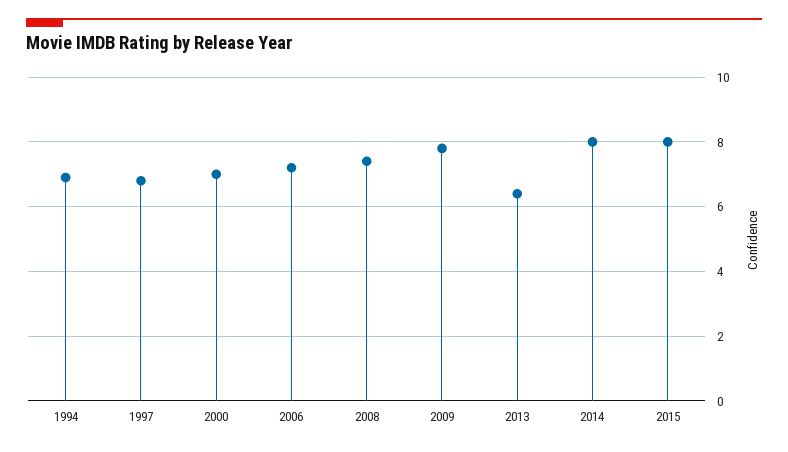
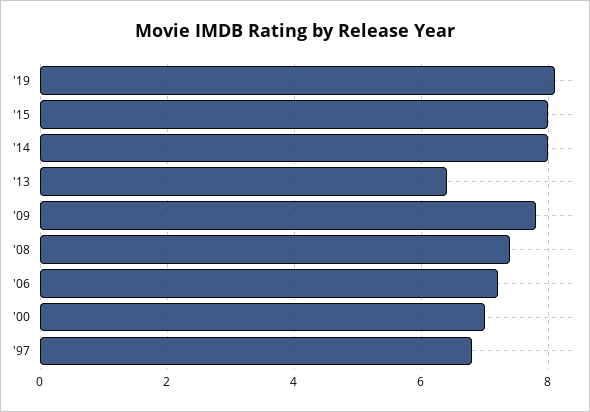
1994: 7 -> none
'19: none -> 8

